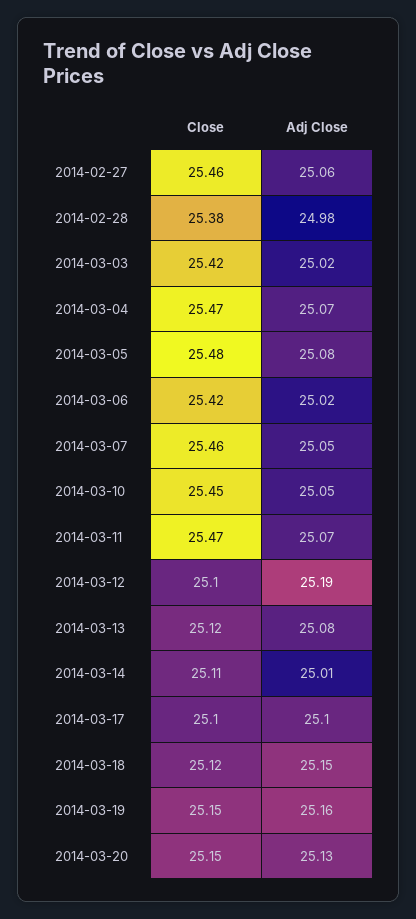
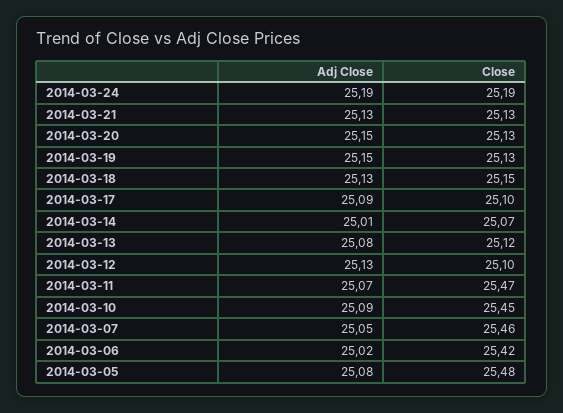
Close, 2014-02-27: 25.46 -> none
Adj Close, 2014-02-27: 25.06 -> none
Close, 2014-02-28: 25.38 -> none
Adj Close, 2014-02-28: 24.98 -> none
Close, 2014-03-03: 25.42 -> none
Adj Close, 2014-03-03: 25.02 -> none
Close, 2014-03-04: 25.47 -> none
Adj Close, 2014-03-04: 25.07 -> none
Adj Close, 2014-03-10: 25.05 -> 25.09
Adj Close, 2014-03-12: 25.19 -> 25.13
Close, 2014-03-14: 25.11 -> 25.07
Adj Close, 2014-03-17: 25.1 -> 25.09
Close, 2014-03-18: 25.12 -> 25.15
Adj Close, 2014-03-18: 25.15 -> 25.13
Close, 2014-03-19: 25.15 -> 25.13
Adj Close, 2014-03-19: 25.16 -> 25.15
Close, 2014-03-20: 25.15 -> 25.13
Adj Close, 2014-03-20: 25.13 -> 25.15
Adj Close, 2014-03-24: none -> 25.19
Close, 2014-03-24: none -> 25.19
Adj Close, 2014-03-21: none -> 25.13
Close, 2014-03-21: none -> 25.13

